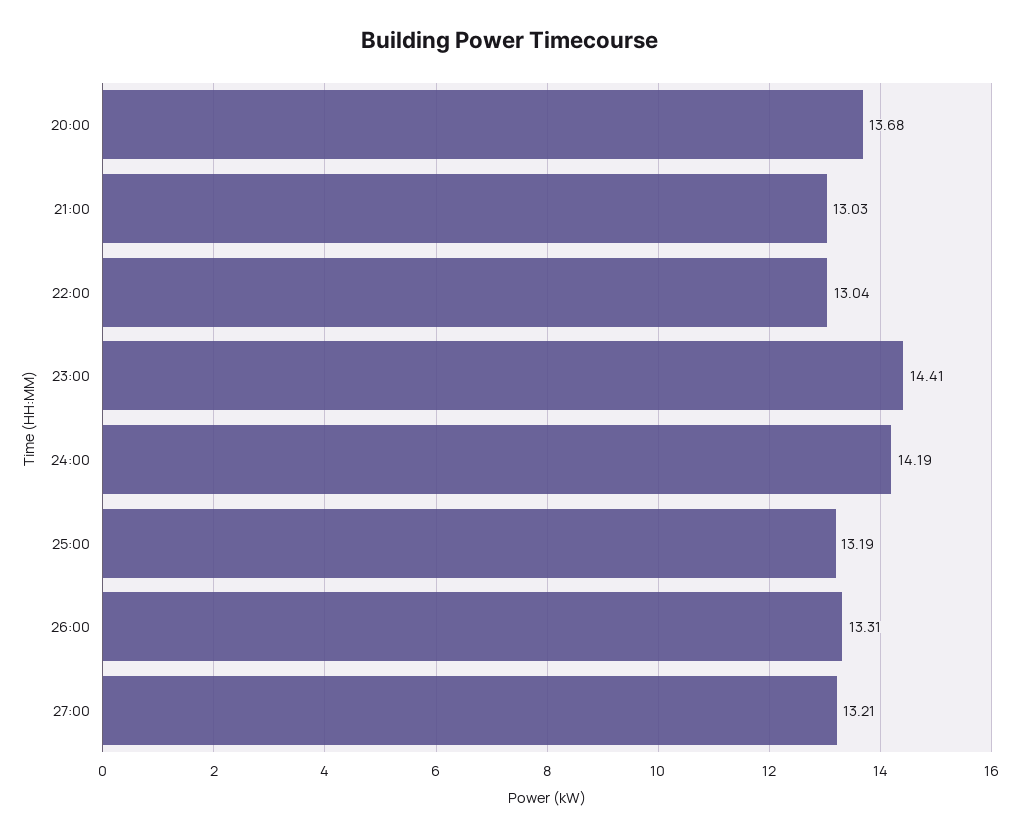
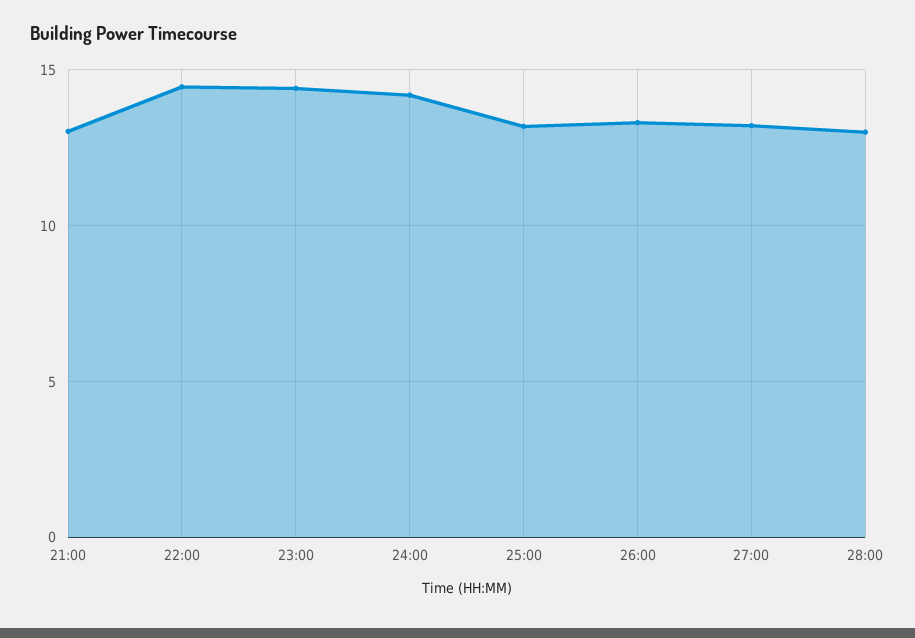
20:00: 13.68 -> none
22:00: 13.04 -> 14.5
28:00: none -> 13

